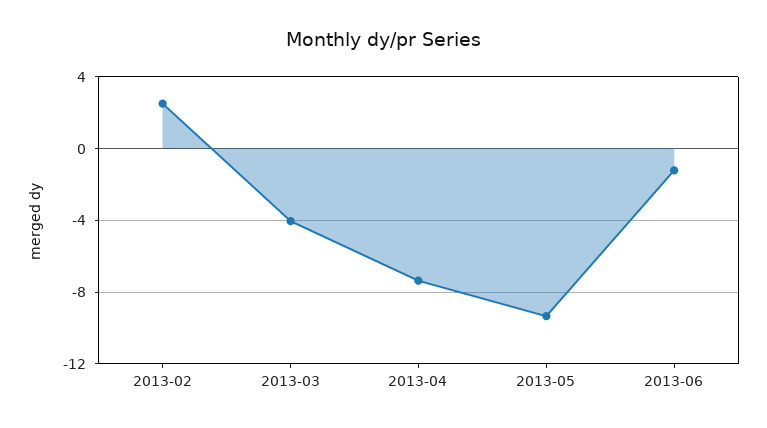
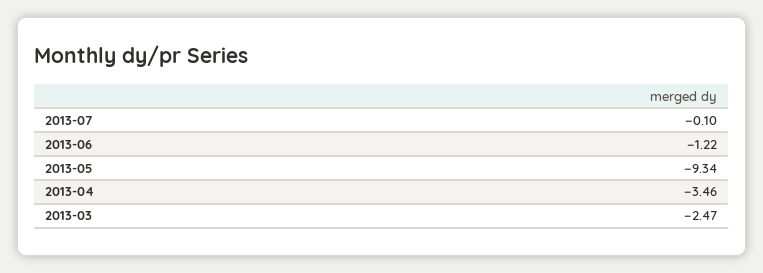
2013-02: 2.5 -> none
2013-03: -4 -> -2.47
2013-04: -7.5 -> -3.46
2013-07: none -> -0.1

